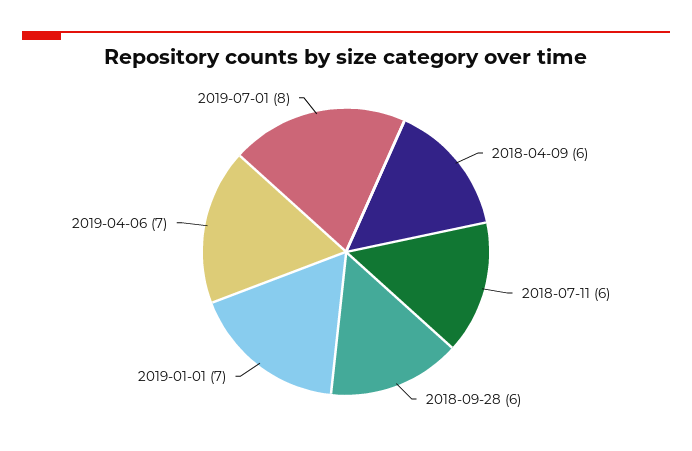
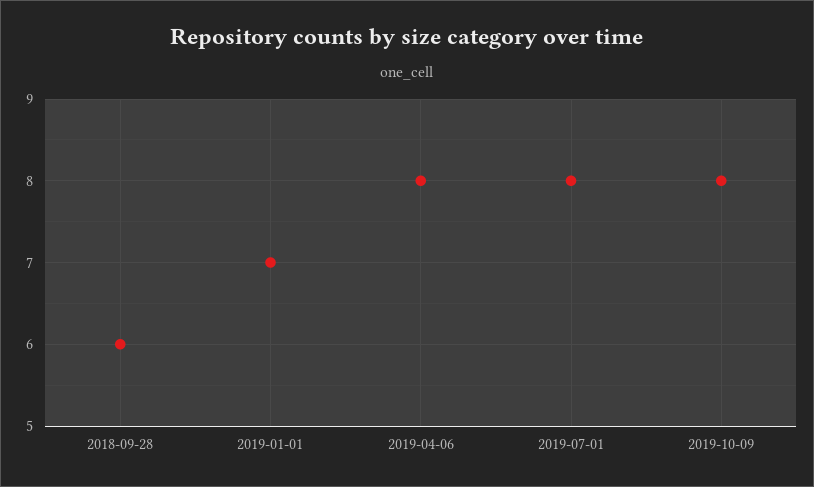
2018-04-09: 6 -> none
2018-07-11: 6 -> none
2019-04-06: 7 -> 8
2019-10-09: none -> 8

